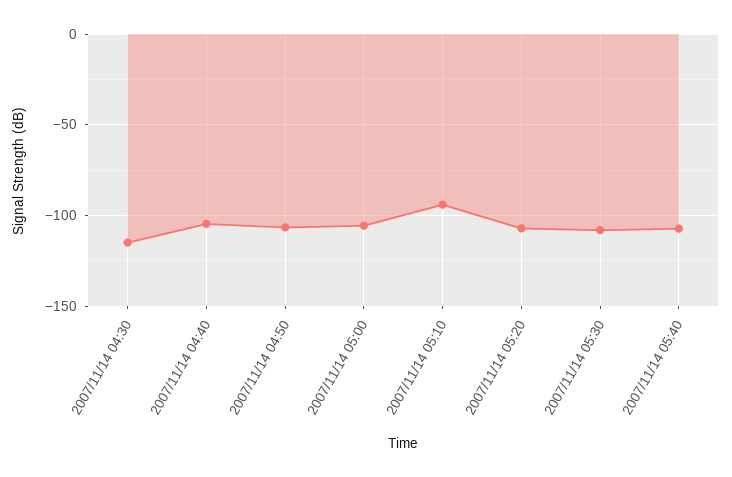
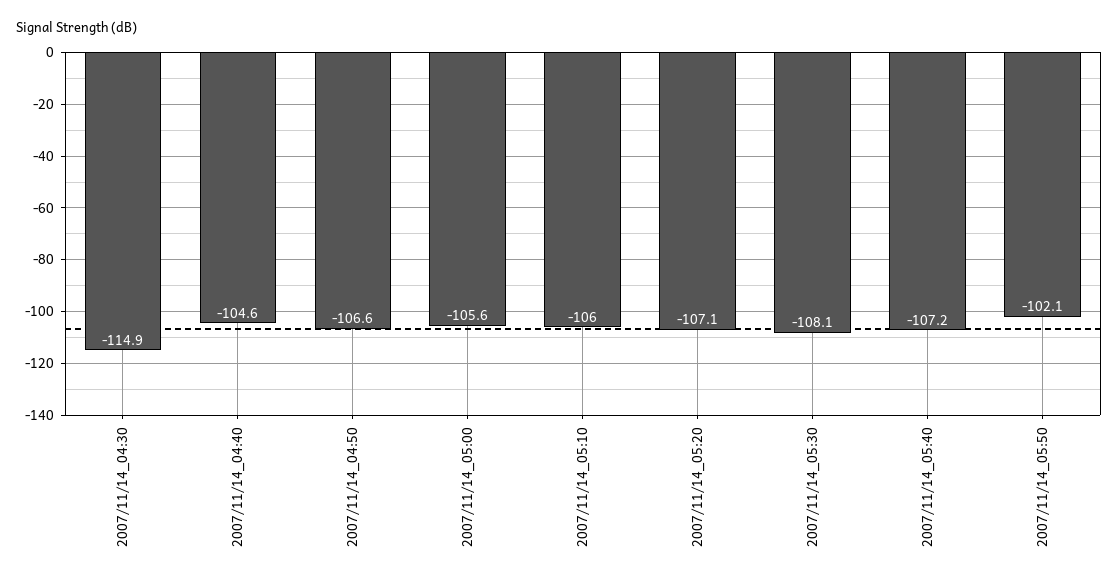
2007/11/14 05:10: -95 -> -106
2007/11/14_05:50: none -> -102.1

